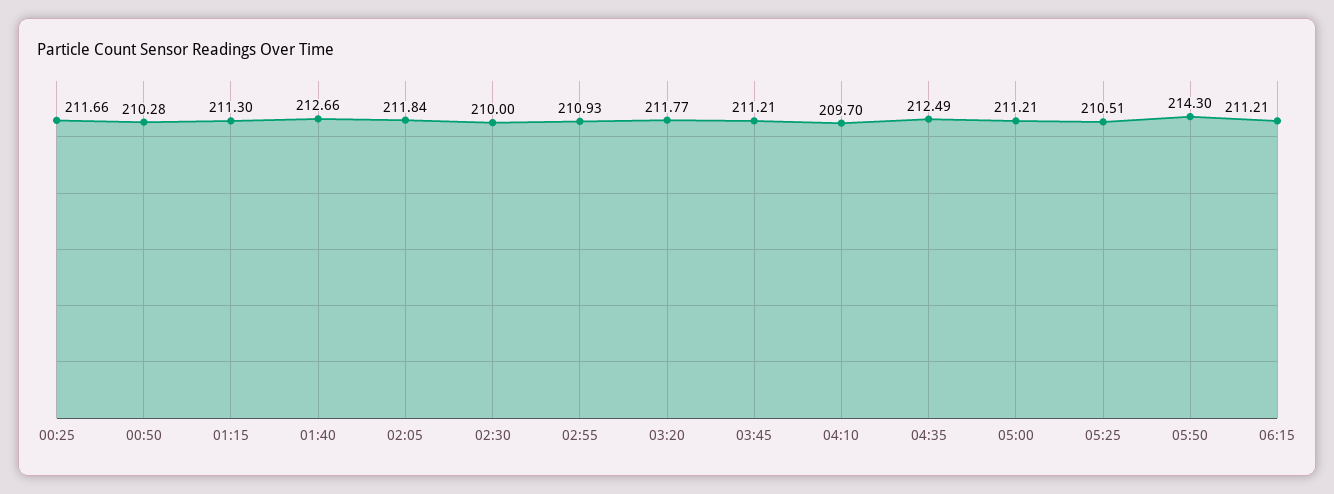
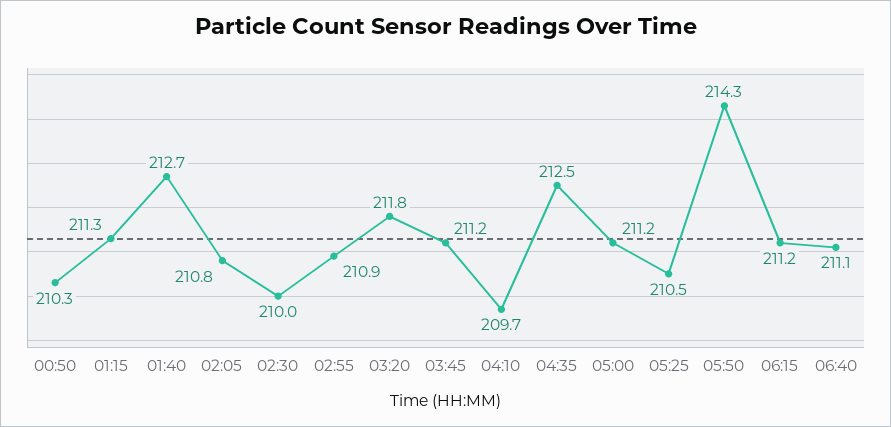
00:25: 211.66 -> none
02:05: 211.84 -> 210.8
06:40: none -> 211.1

